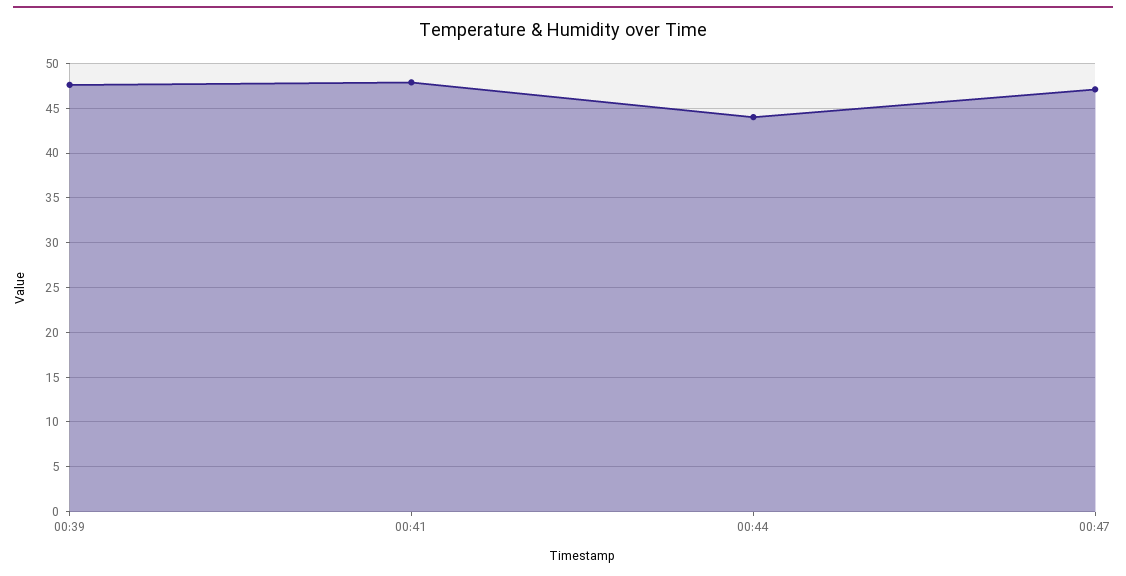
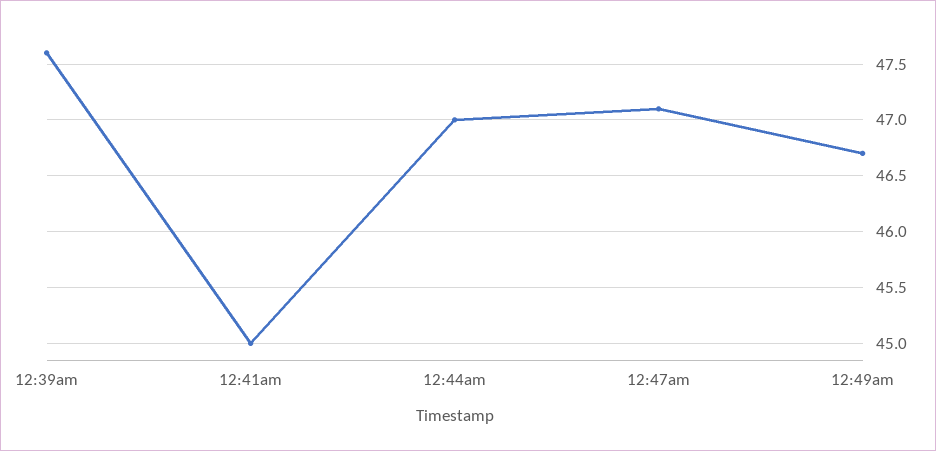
00:41: 48 -> 45
00:44: 44 -> 47
12:49am: none -> 46.7

